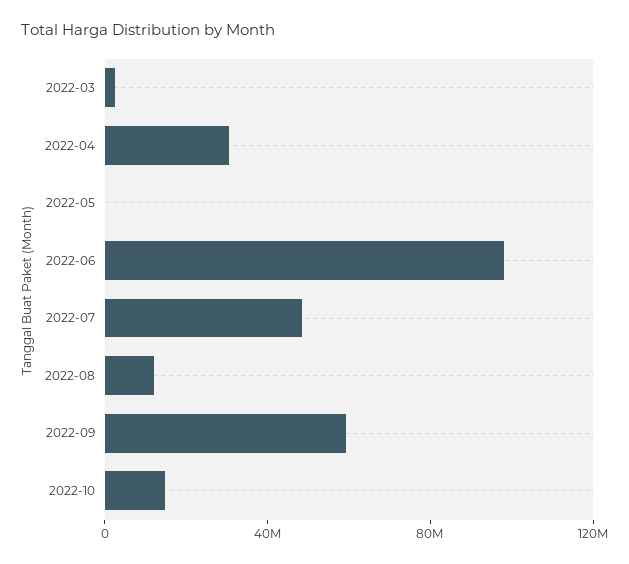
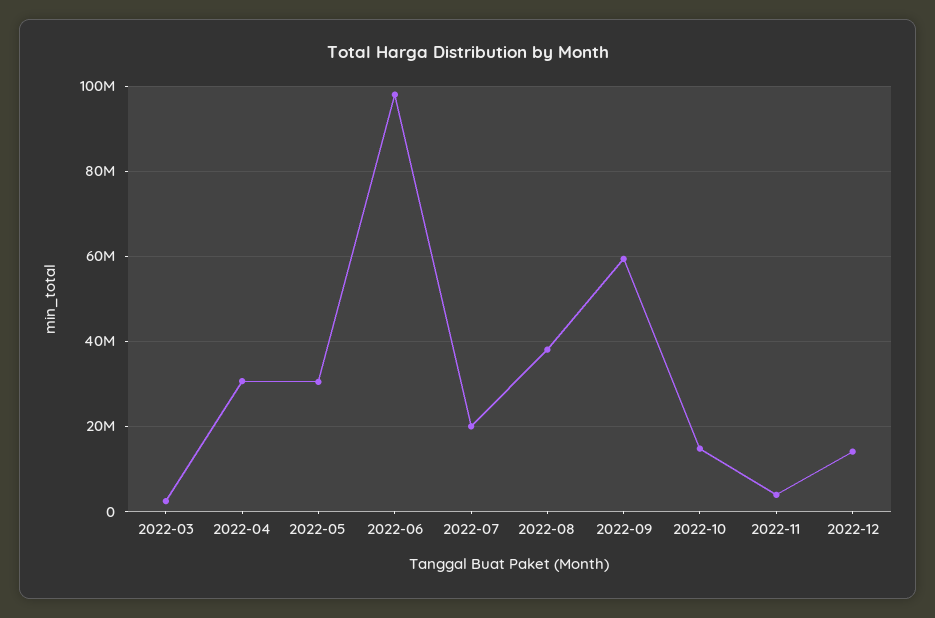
2022-05: 0 -> 30000000
2022-07: 50000000 -> 20000000
2022-08: 10000000 -> 38000000
2022-11: none -> 4000000
2022-12: none -> 14000000

